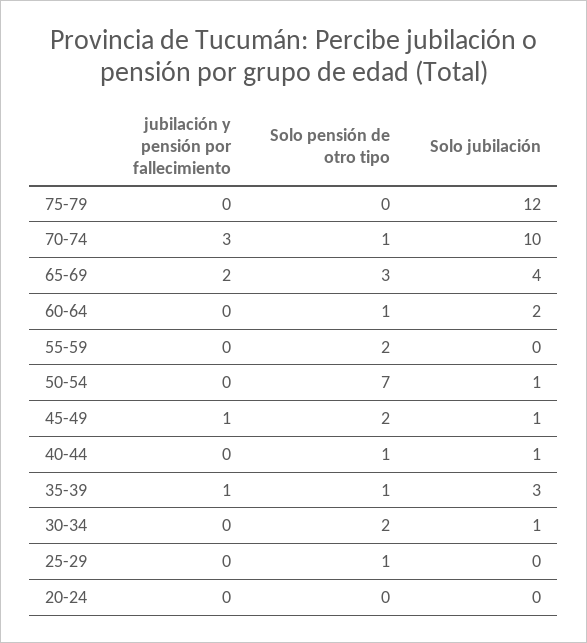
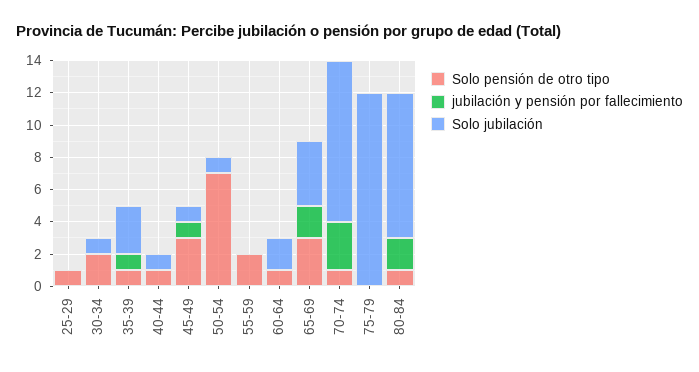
Solo pensión de otro tipo, 45-49: 2 -> 3
jubilación y pensión por fallecimiento, 20-24: 0 -> none
Solo pensión de otro tipo, 20-24: 0 -> none
Solo jubilación, 20-24: 0 -> none
Solo pensión de otro tipo, 80-84: none -> 1
jubilación y pensión por fallecimiento, 80-84: none -> 2
Solo jubilación, 80-84: none -> 9

